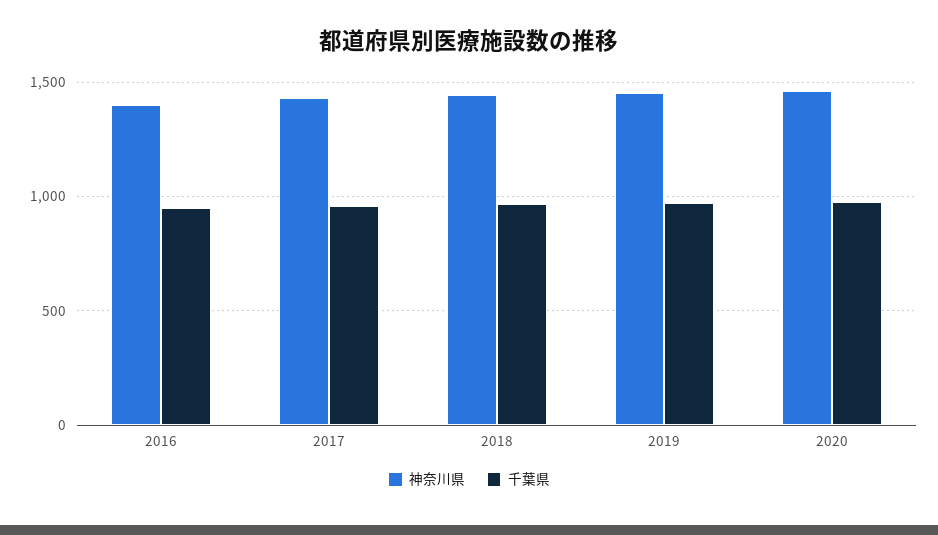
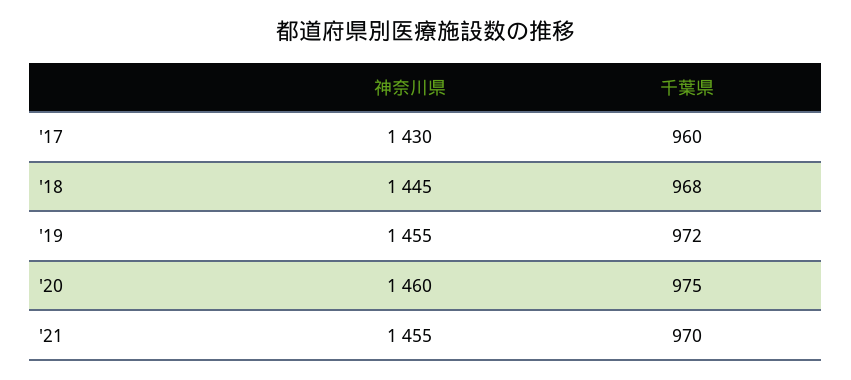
神奈川県, 2016: 1400 -> none
千葉県, 2016: 950 -> none
神奈川県, '21: none -> 1455
千葉県, '21: none -> 970

